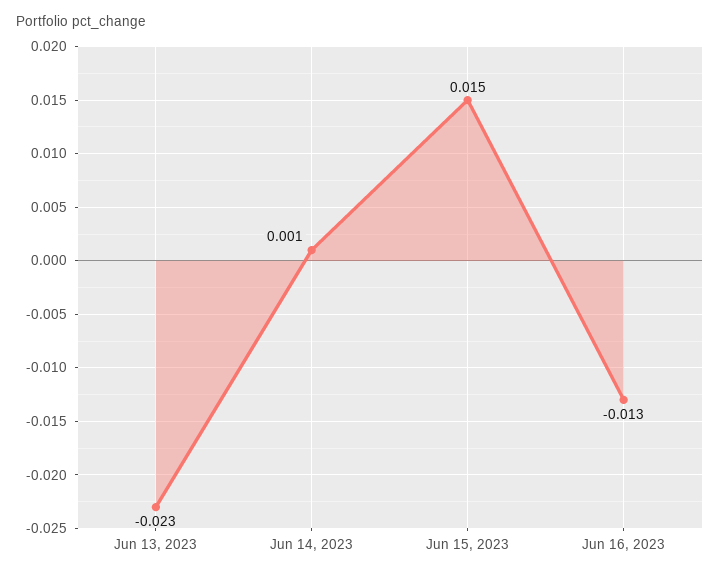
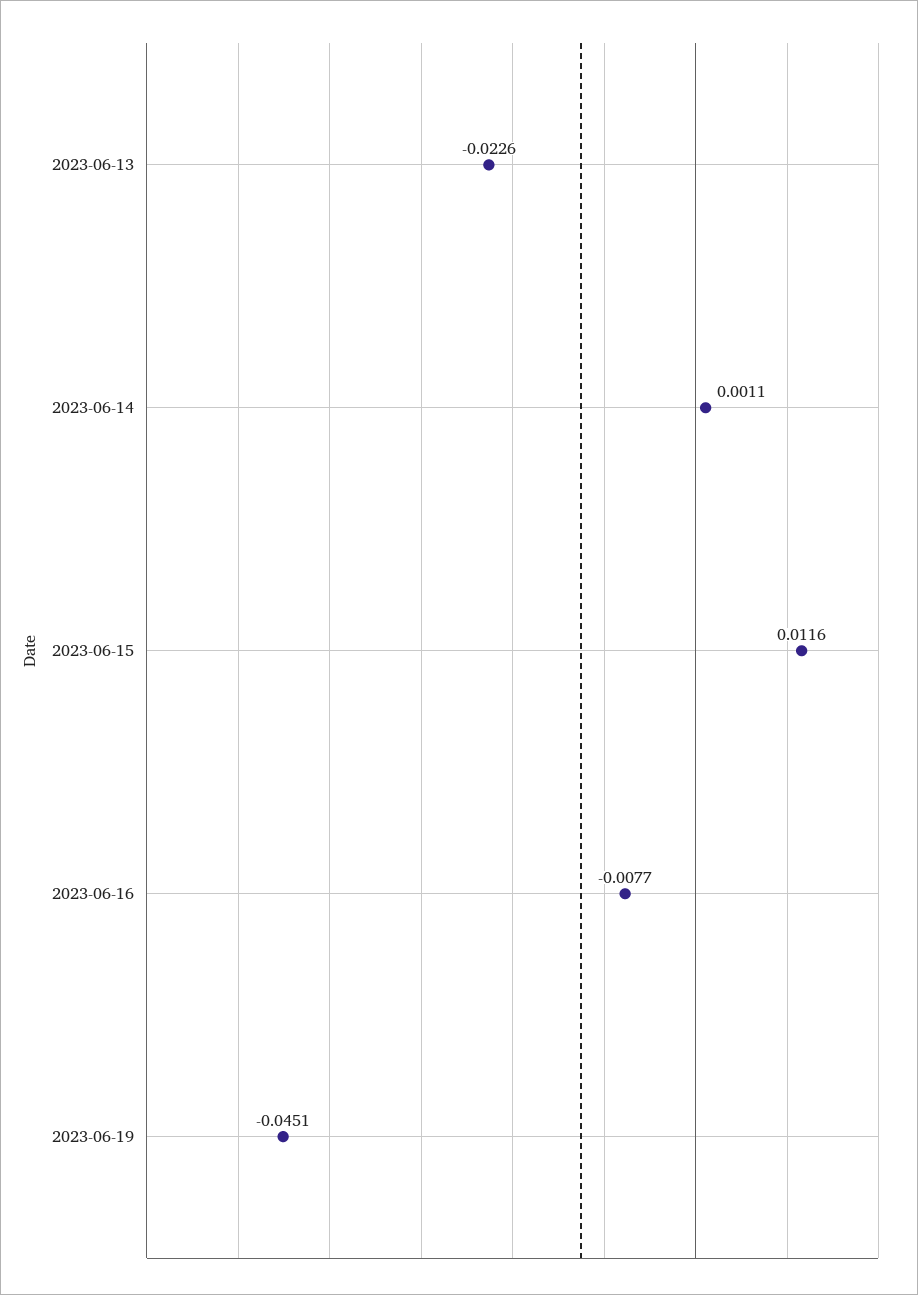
Jun 15, 2023: 0.015 -> 0.0116
Jun 16, 2023: -0.013 -> -0.0077
2023-06-19: none -> -0.0451

